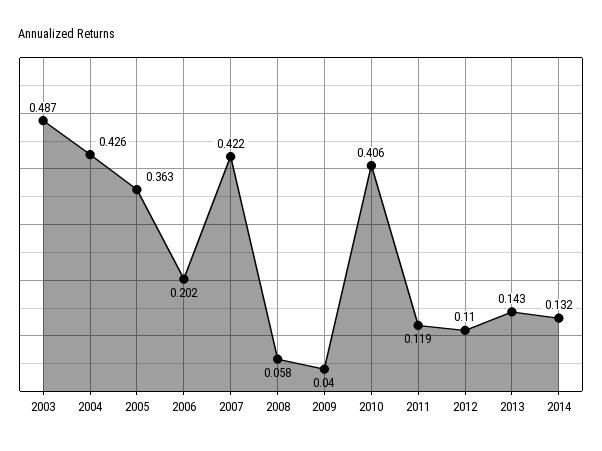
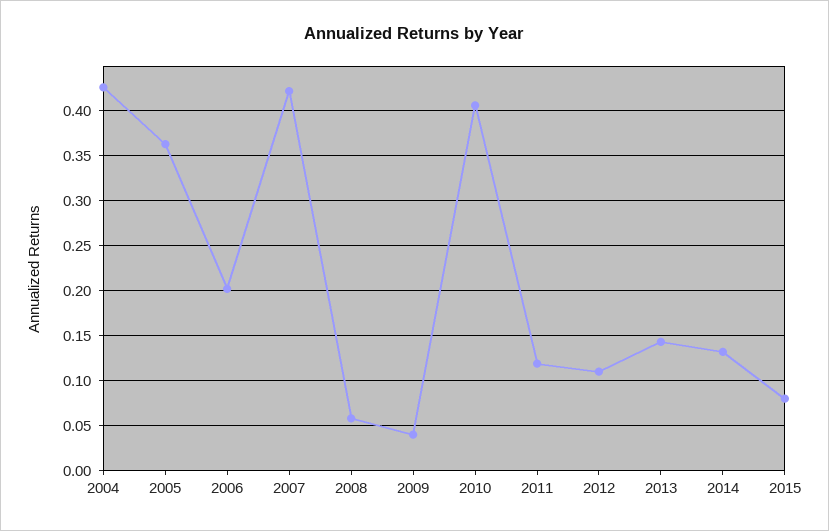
2003: 0.487 -> none
2015: none -> 0.08

